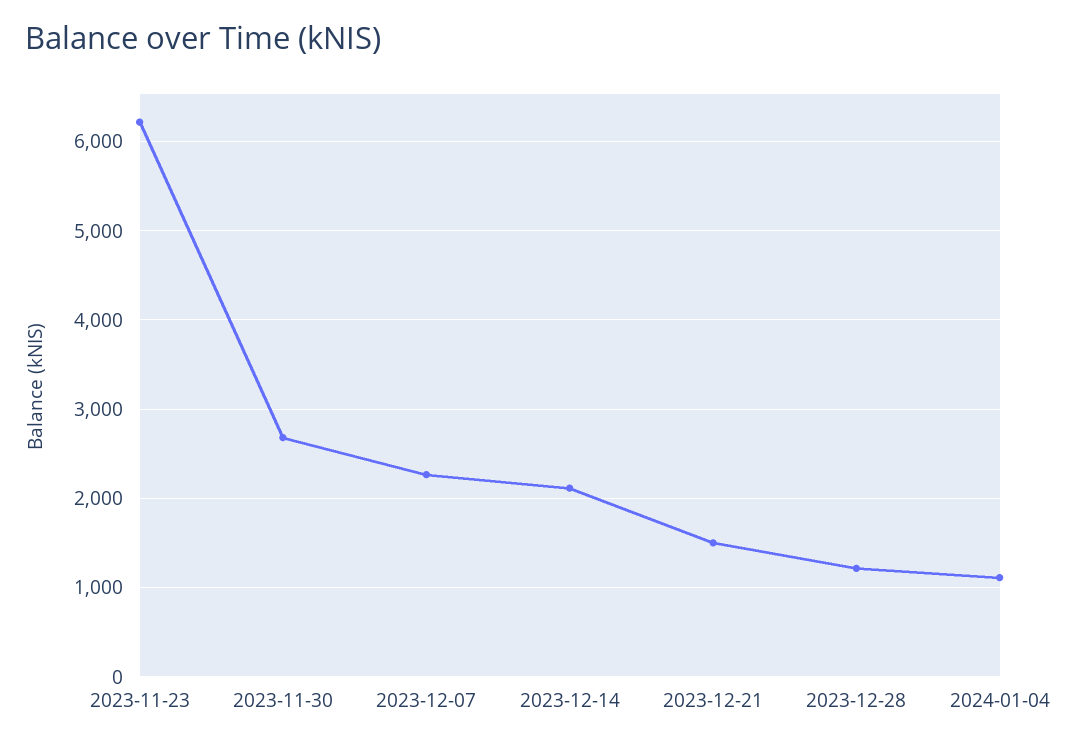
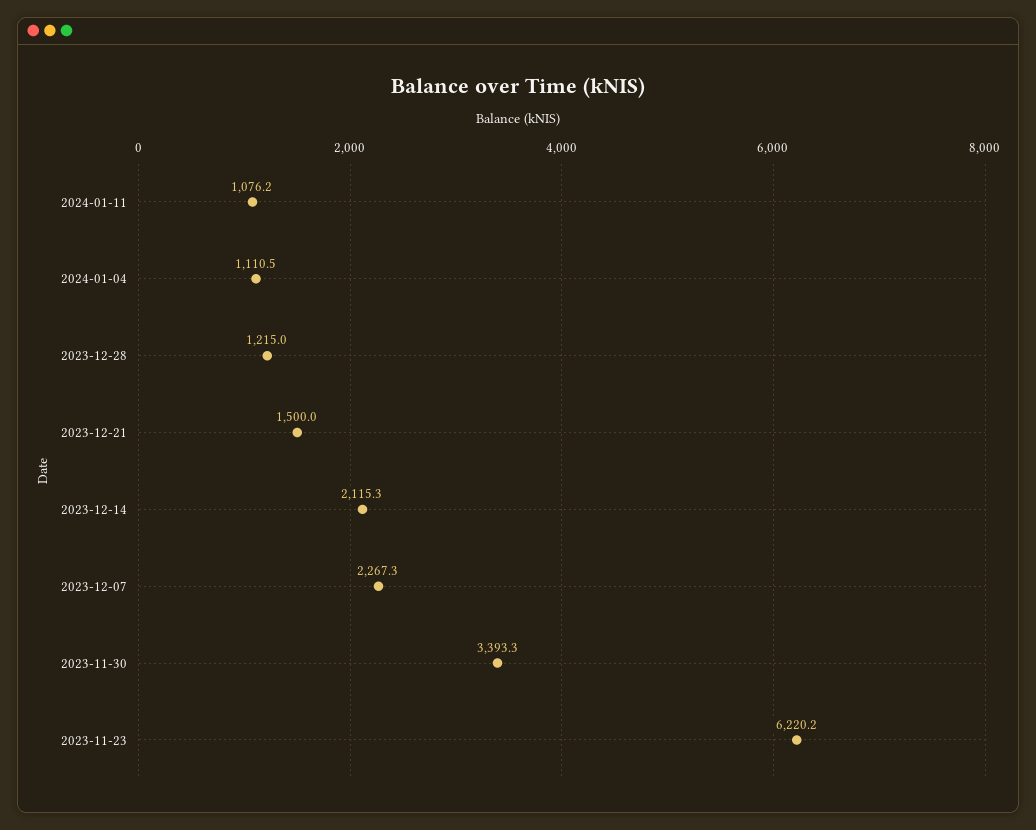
2023-11-30: 2700 -> 3393.3
2024-01-11: none -> 1076.2

